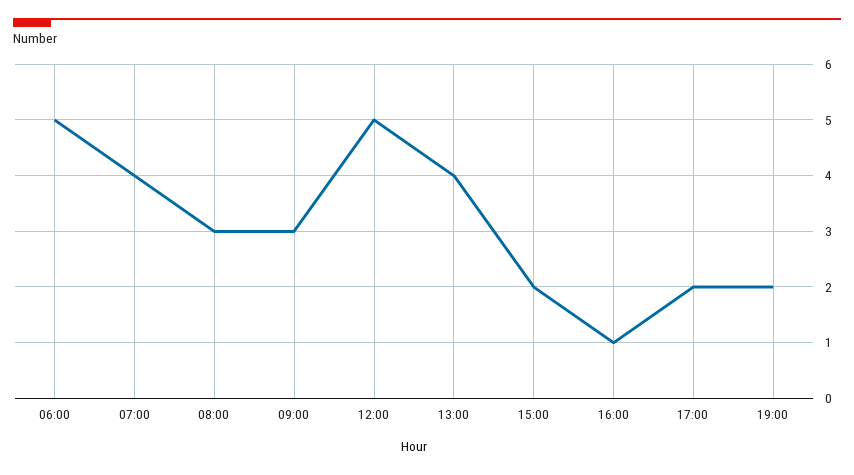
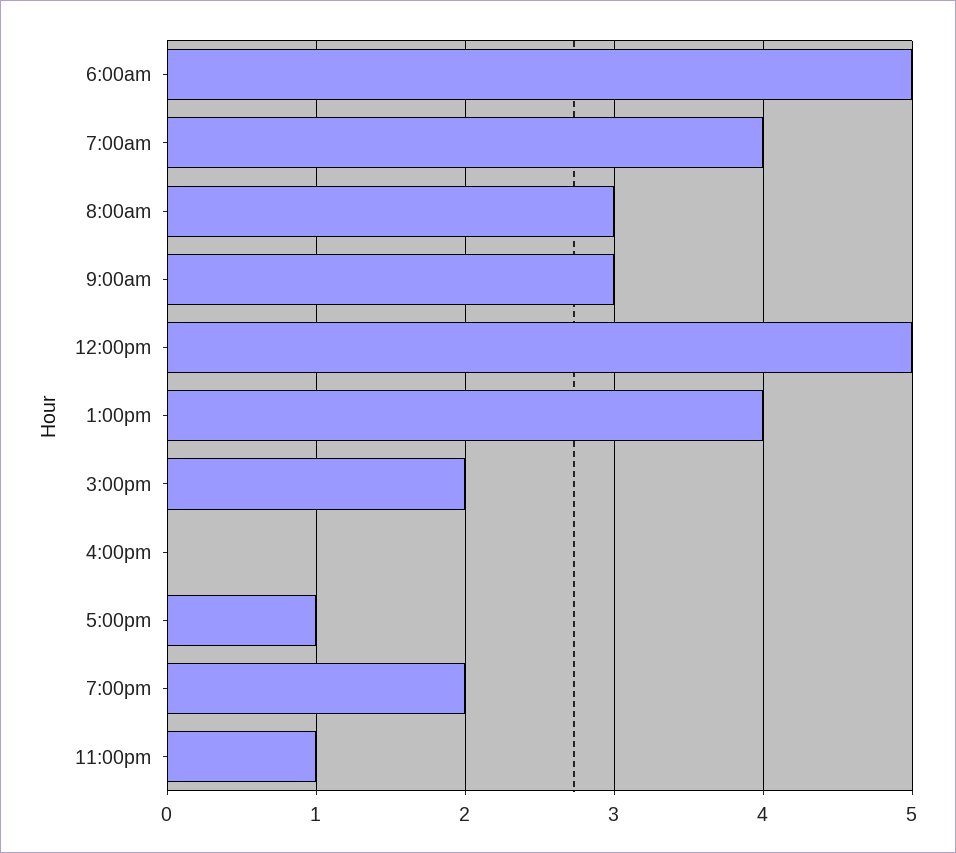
16:00: 1 -> 0
17:00: 2 -> 1
11:00pm: none -> 1

